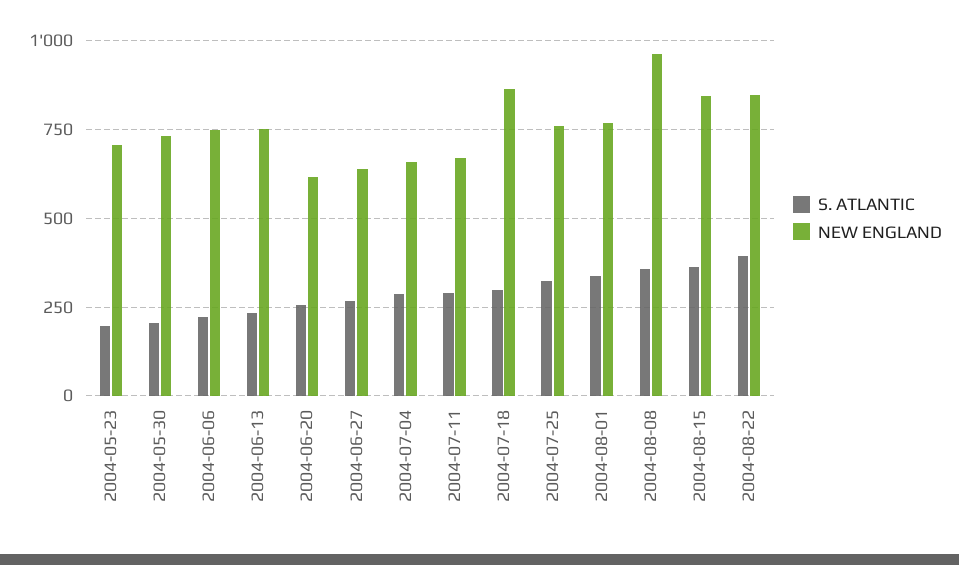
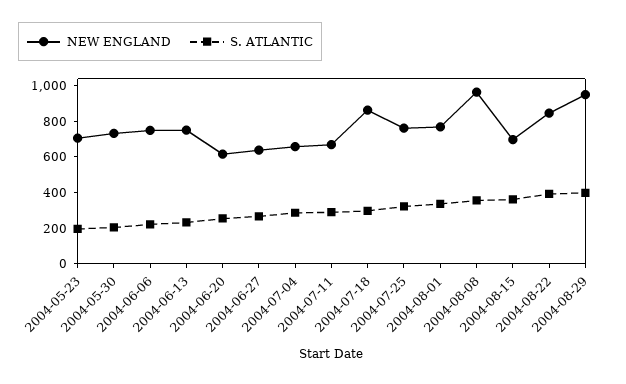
NEW ENGLAND, 2004-08-15: 850 -> 700
NEW ENGLAND, 2004-08-29: none -> 950
S. ATLANTIC, 2004-08-29: none -> 400

